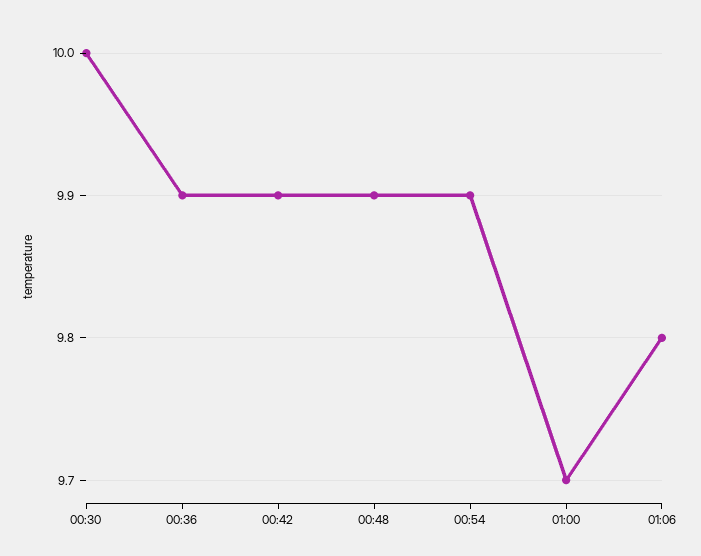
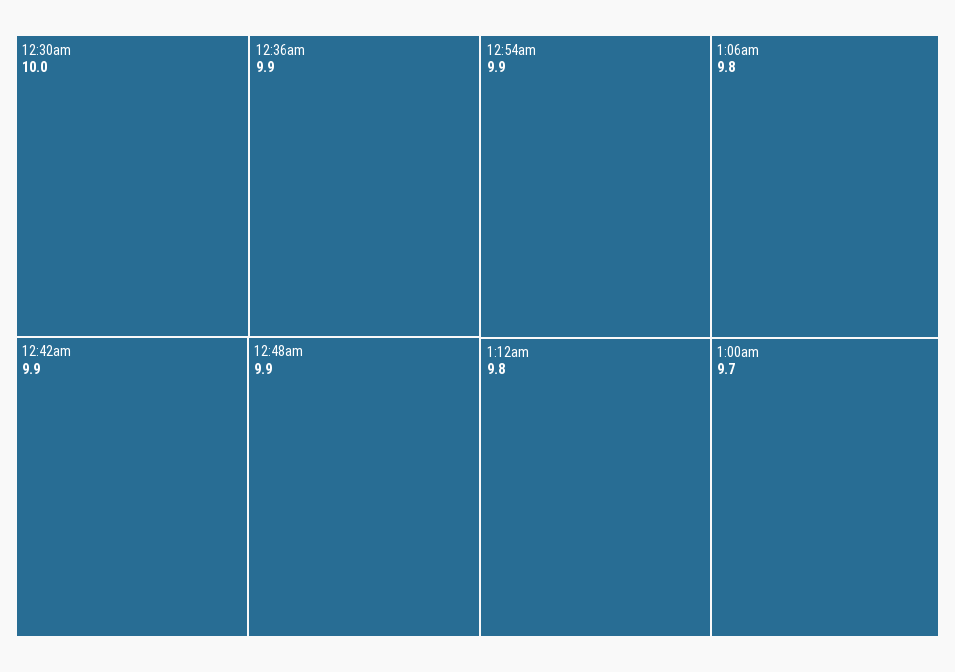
1:12am: none -> 9.8

